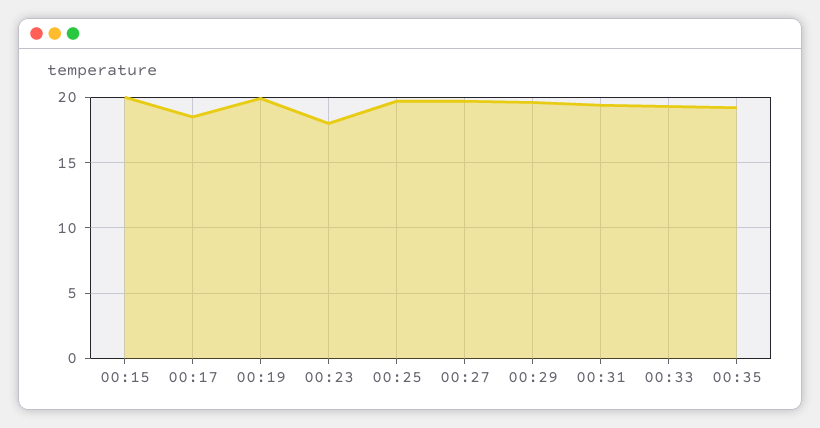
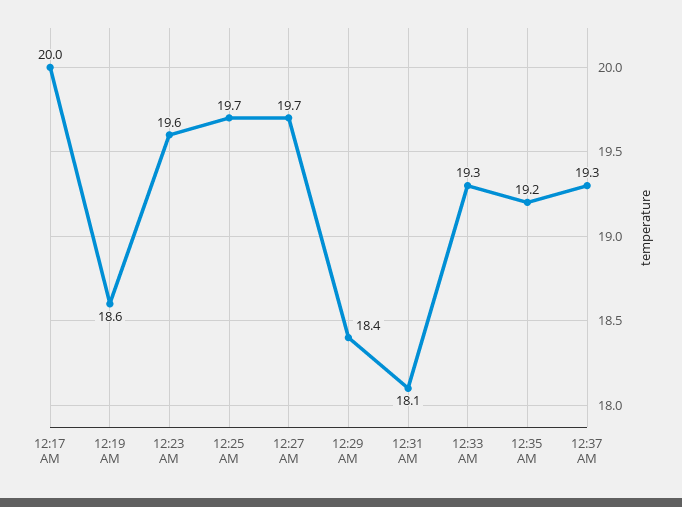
00:15: 20 -> none
00:17: 18.5 -> 20
00:19: 20 -> 18.6
00:23: 18 -> 19.6
00:29: 19.5 -> 18.4
00:31: 19.5 -> 18.1
12:37 AM: none -> 19.3

